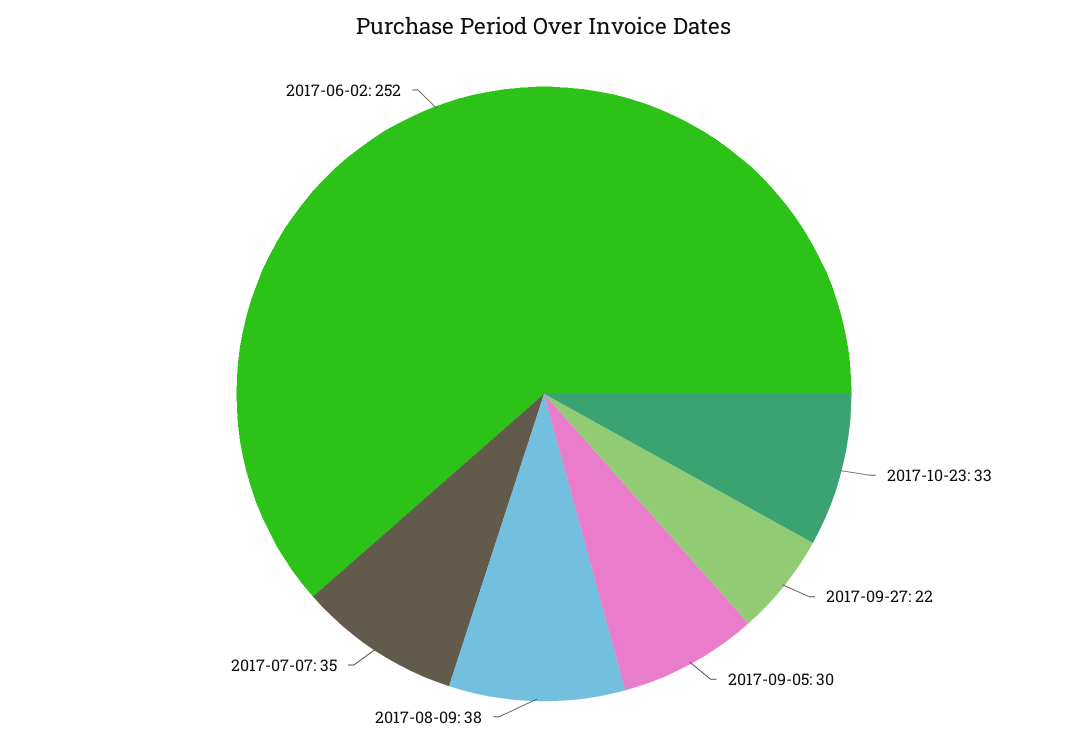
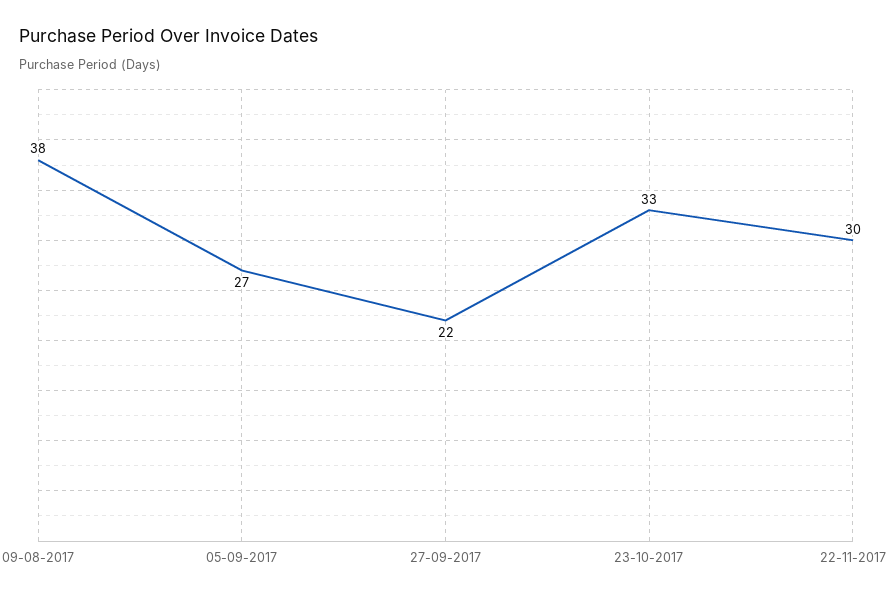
2017-09-05: 30 -> 27
2017-07-07: 35 -> none
2017-06-02: 252 -> none
22-11-2017: none -> 30

